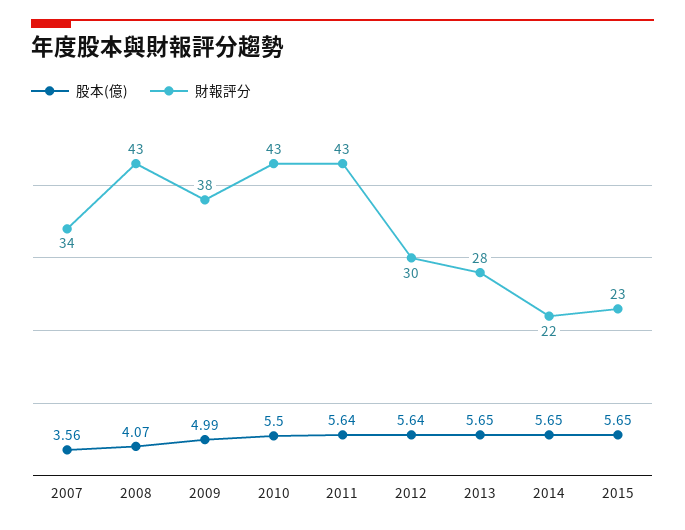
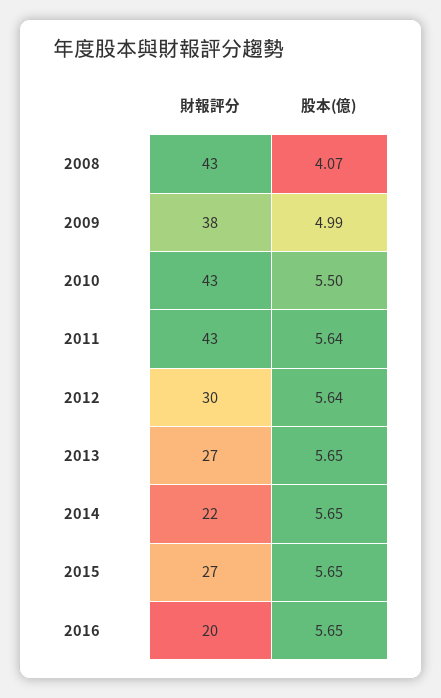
股本(億), 2007: 3.56 -> none
財報評分, 2007: 34 -> none
財報評分, 2013: 28 -> 27
財報評分, 2015: 23 -> 27
財報評分, 2016: none -> 20
股本(億), 2016: none -> 5.65

